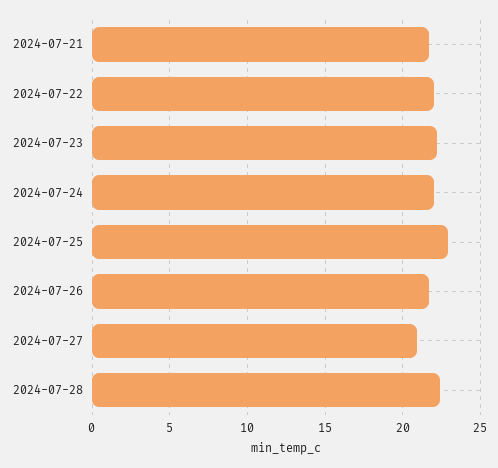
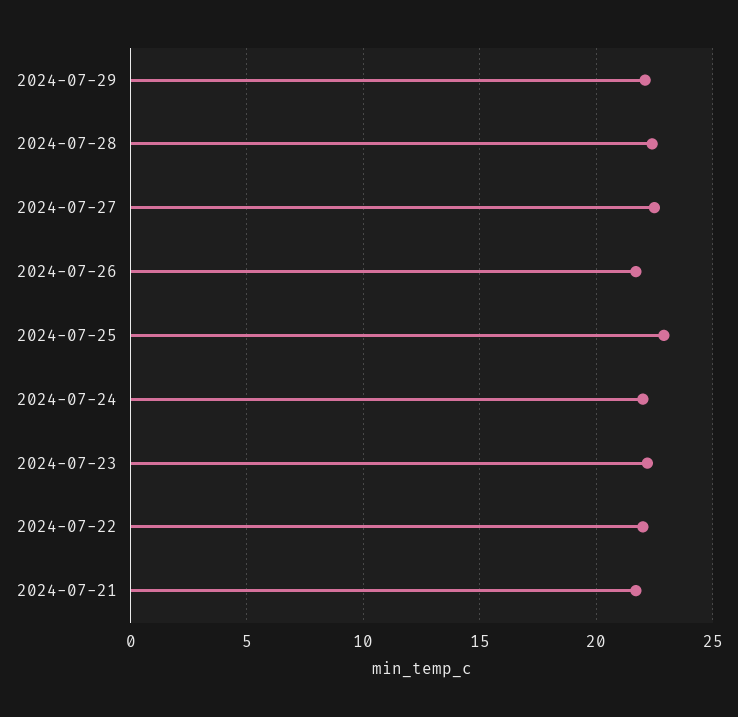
2024-07-27: 21 -> 22.5
2024-07-29: none -> 22

